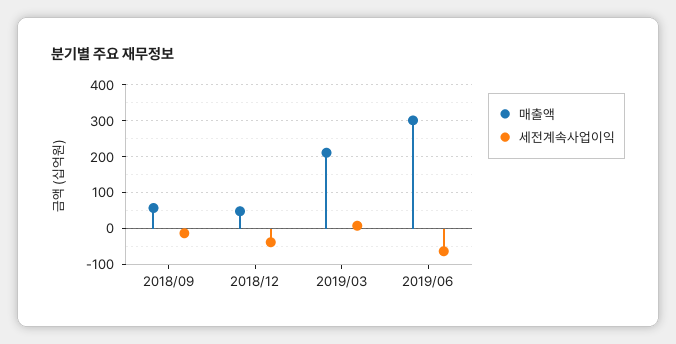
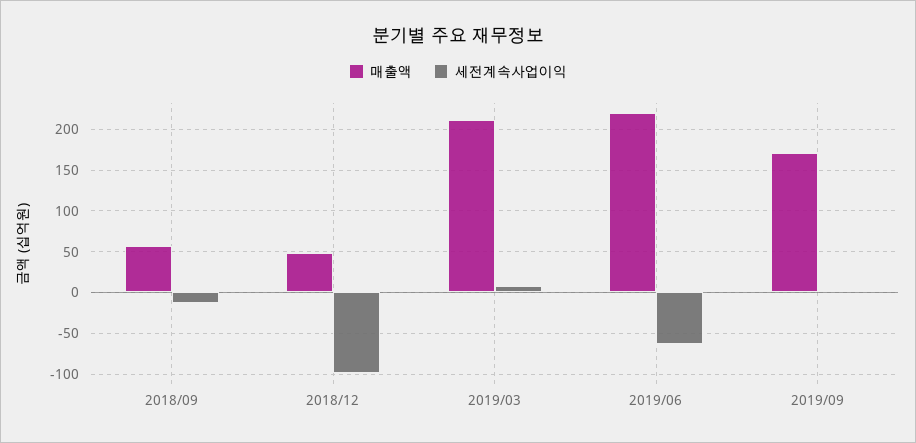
세전계속사업이익, 2018/12: -40 -> -100
매출액, 2019/06: 300 -> 220
매출액, 2019/09: none -> 170
세전계속사업이익, 2019/09: none -> 0

